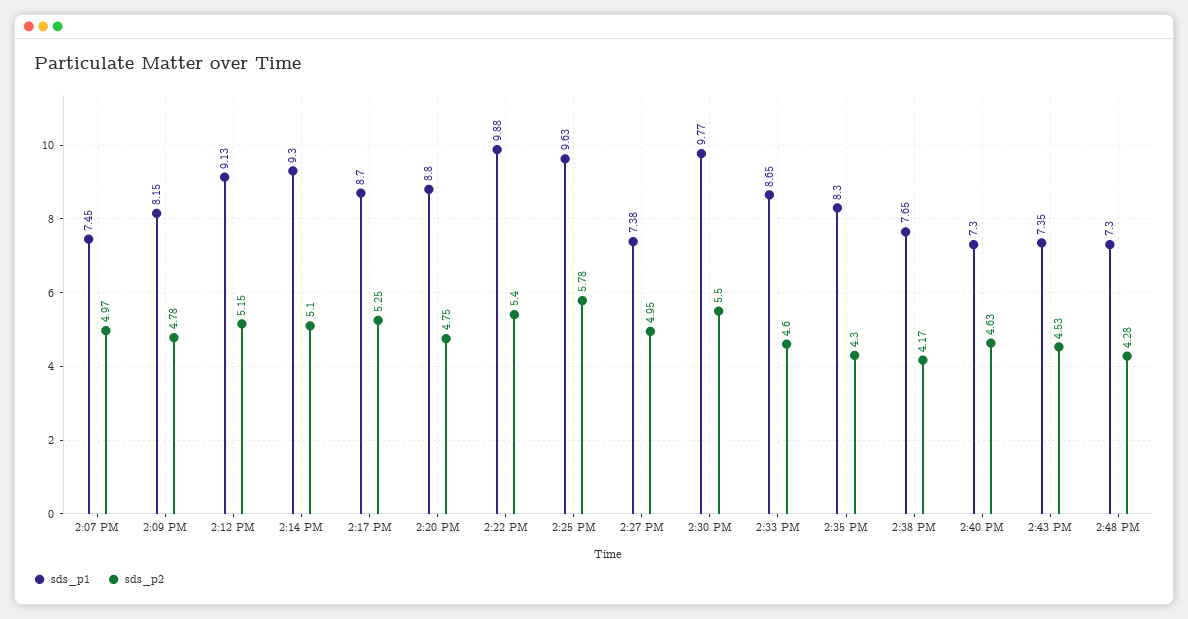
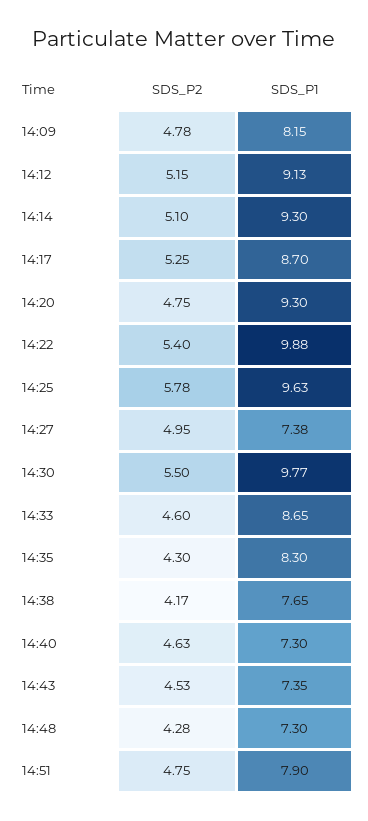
sds_p1, 2:07 PM: 7.45 -> none
sds_p2, 2:07 PM: 4.97 -> none
sds_p1, 2:20 PM: 8.8 -> 9.3
sds_p2, 14:51: none -> 4.75
sds_p1, 14:51: none -> 7.9

